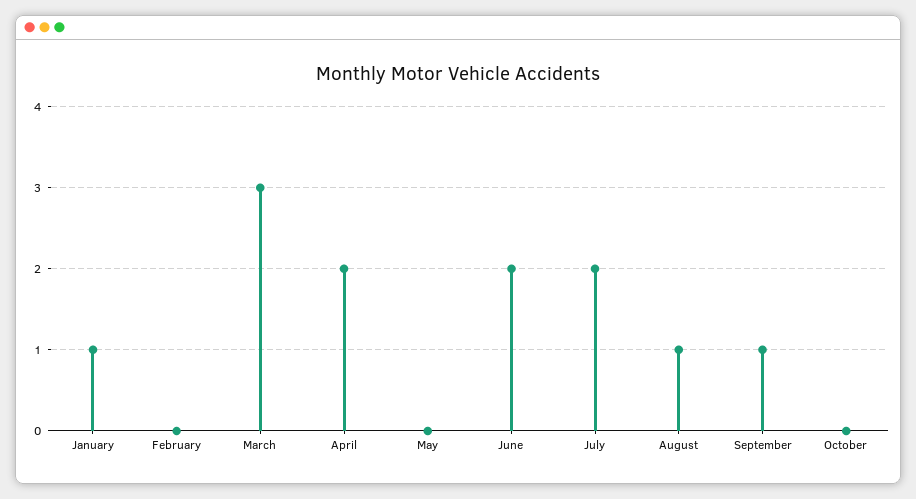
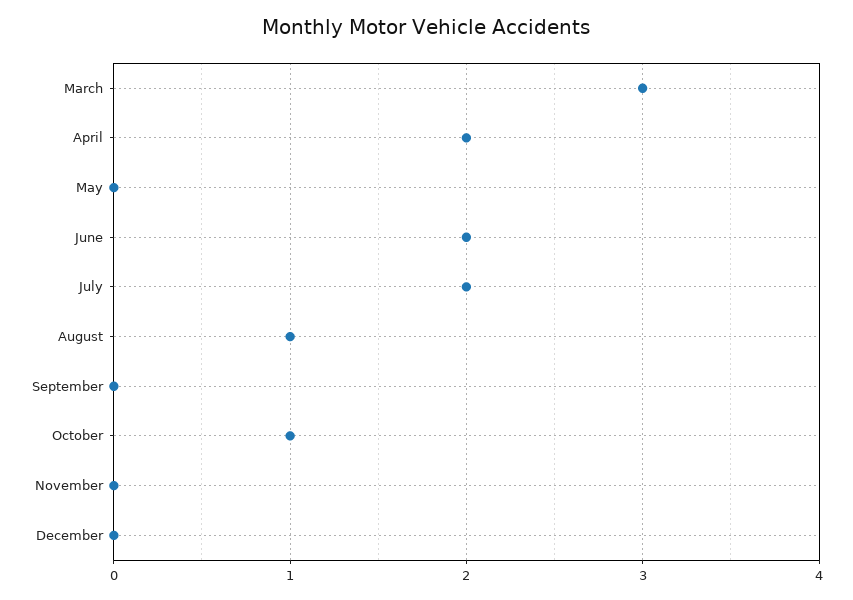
January: 1 -> none
February: 0 -> none
September: 1 -> 0
October: 0 -> 1
November: none -> 0
December: none -> 0

